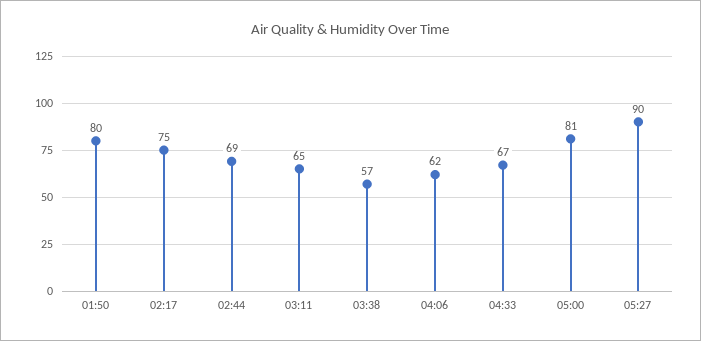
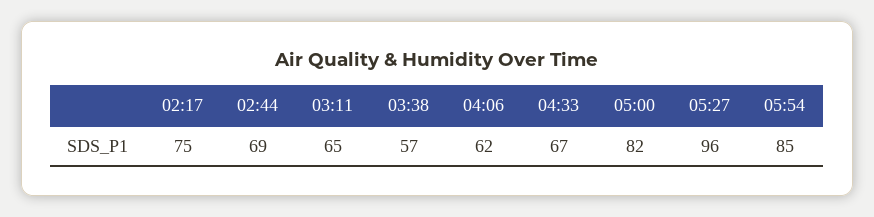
01:50: 80 -> none
05:00: 81 -> 82
05:27: 90 -> 96
05:54: none -> 85

